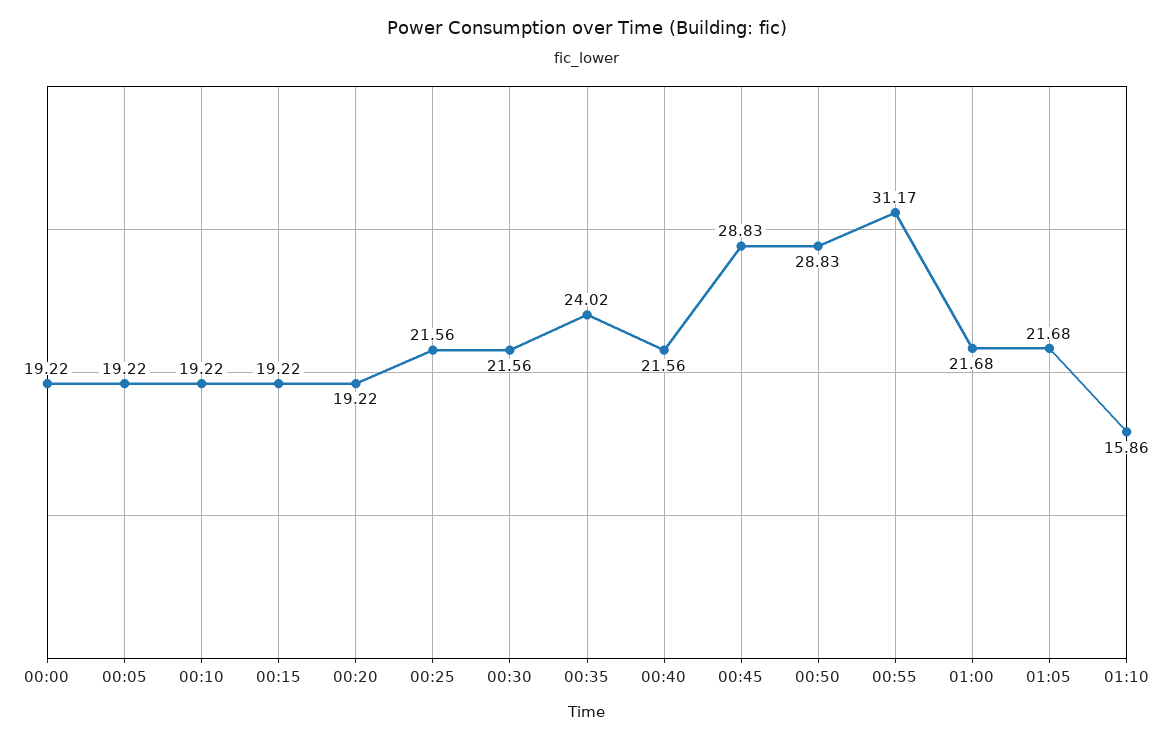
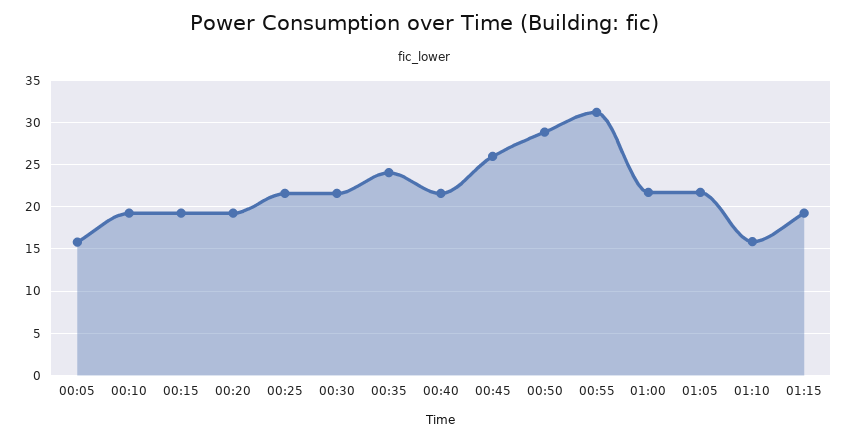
00:00: 19.22 -> none
00:05: 19.22 -> 16
00:45: 28.83 -> 26
01:15: none -> 19

